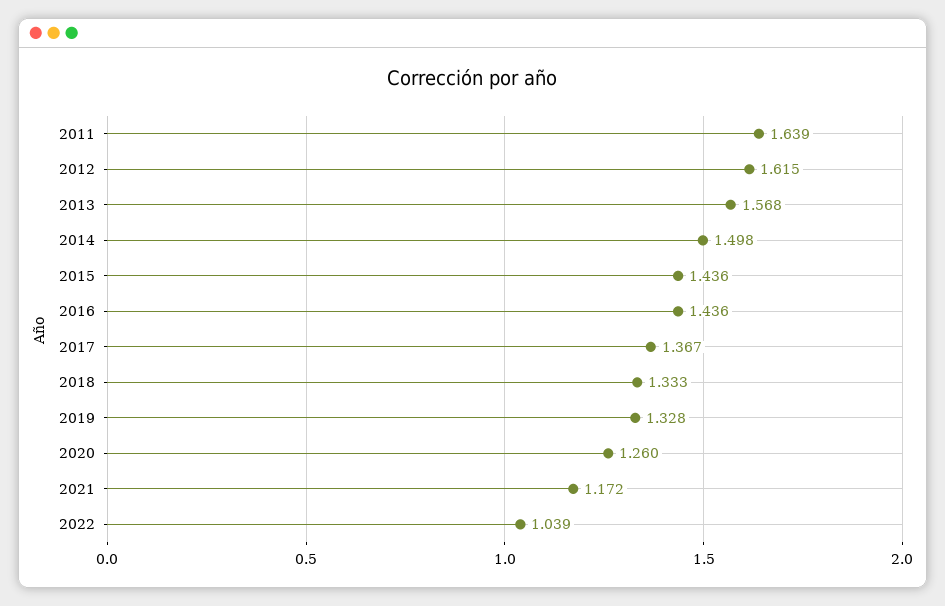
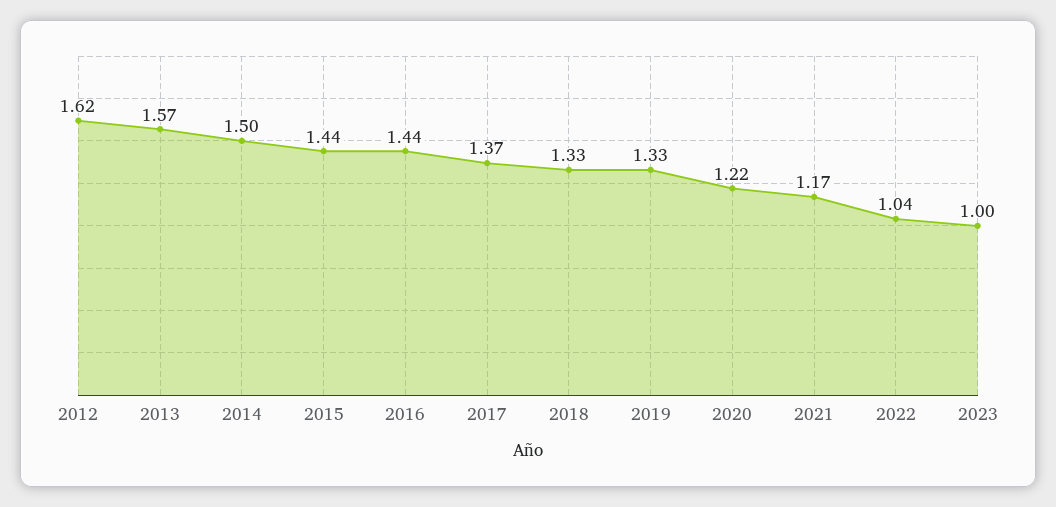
2011: 1.639 -> none
2020: 1.26 -> 1.22
2023: none -> 1

